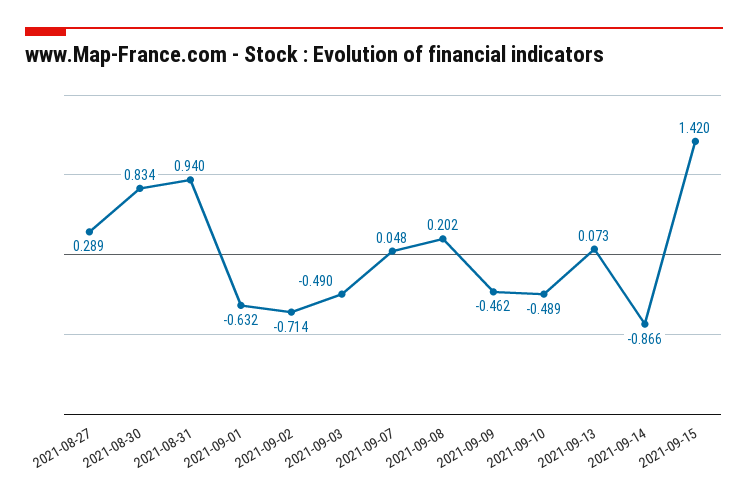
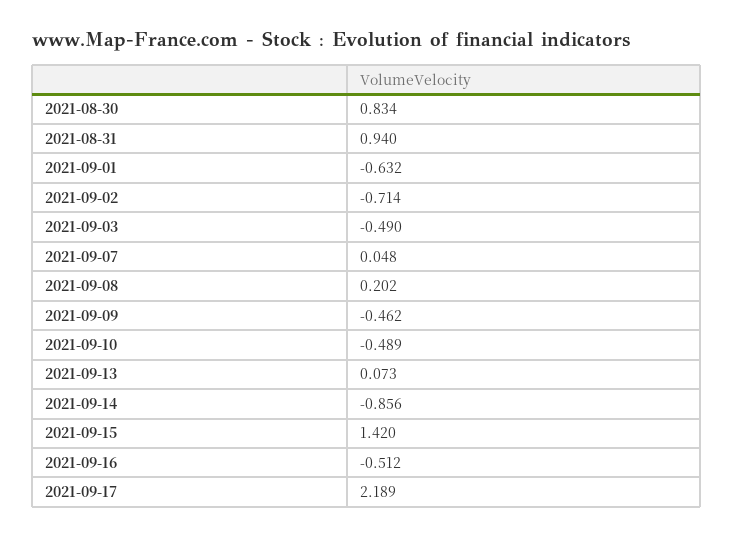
2021-08-27: 0.289 -> none
2021-09-14: -0.866 -> -0.856
2021-09-16: none -> -0.512
2021-09-17: none -> 2.189

